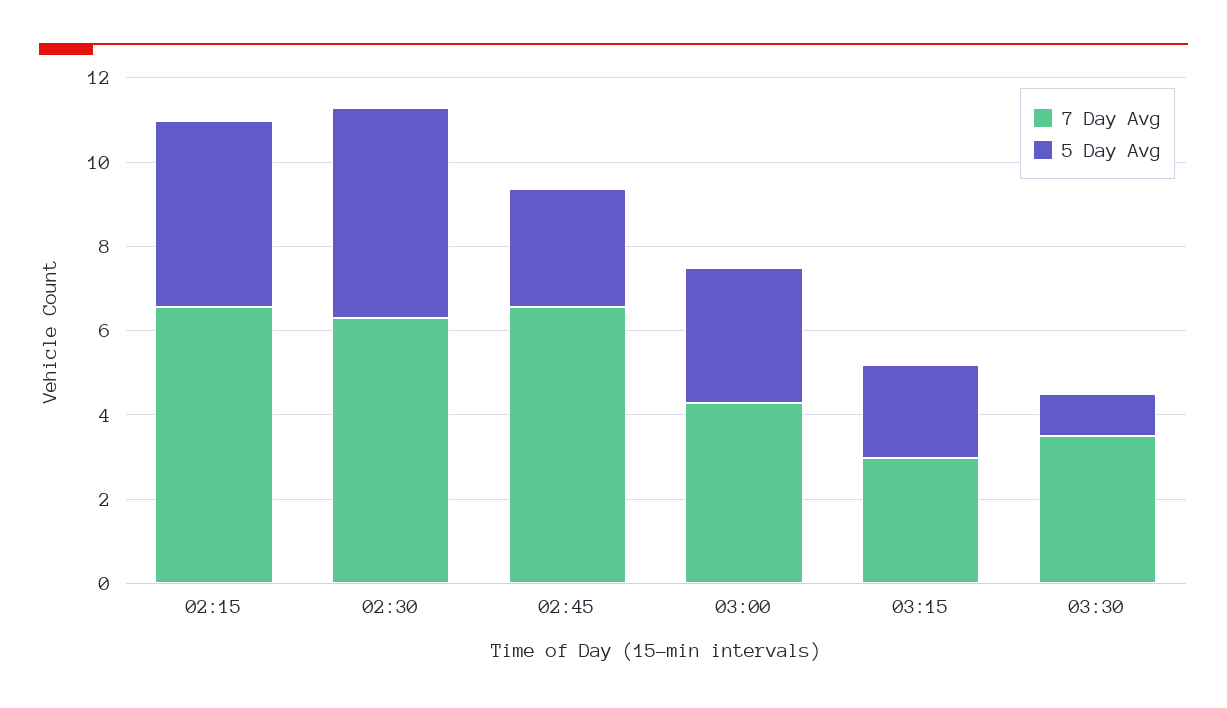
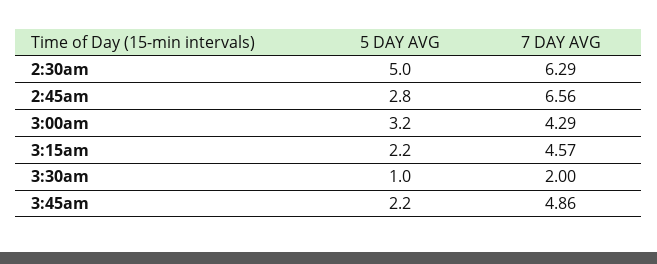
7 Day Avg, 02:15: 6.5 -> none
5 Day Avg, 02:15: 4.5 -> none
7 Day Avg, 03:15: 3 -> 4.57
7 Day Avg, 03:30: 3.5 -> 2
5 Day Avg, 3:45am: none -> 2.2
7 Day Avg, 3:45am: none -> 4.86

